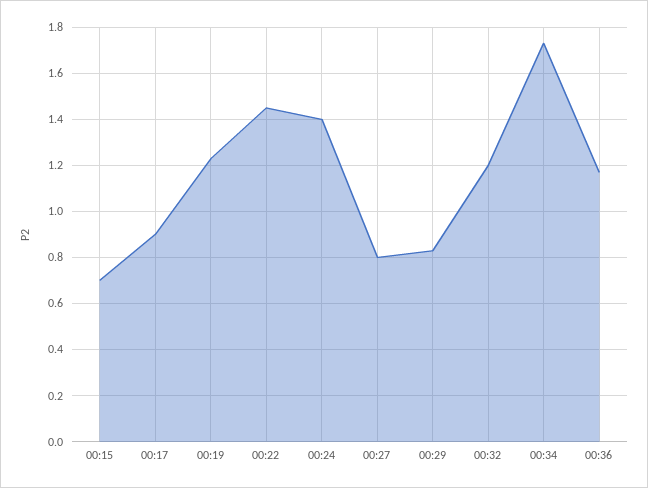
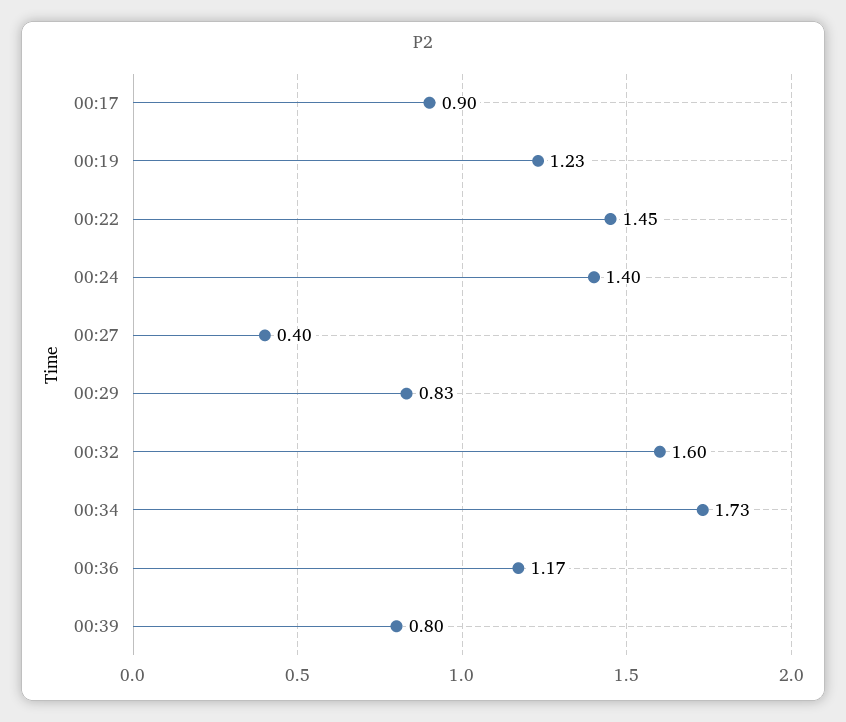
00:15: 0.7 -> none
00:27: 0.8 -> 0.4
00:32: 1.2 -> 1.6
00:39: none -> 0.8

